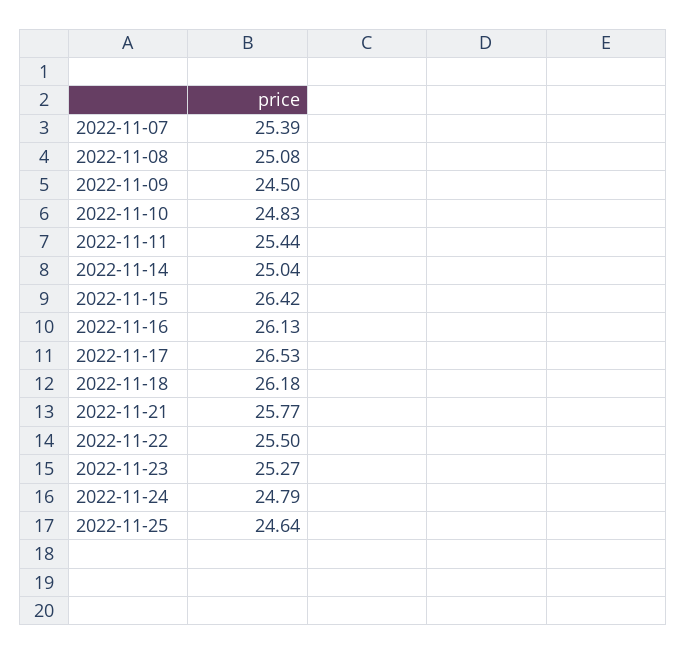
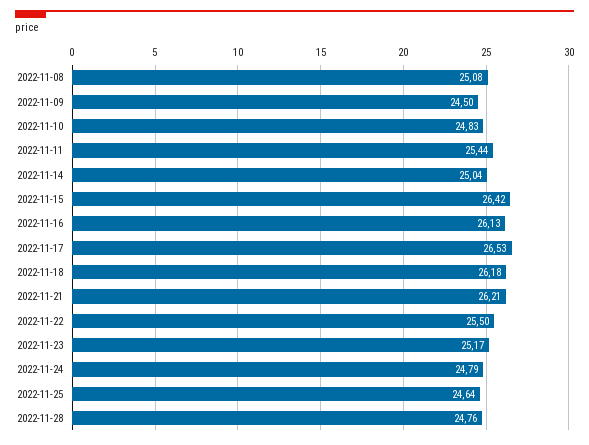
2022-11-07: 25.39 -> none
2022-11-21: 25.77 -> 26.21
2022-11-23: 25.27 -> 25.17
2022-11-28: none -> 24.76

